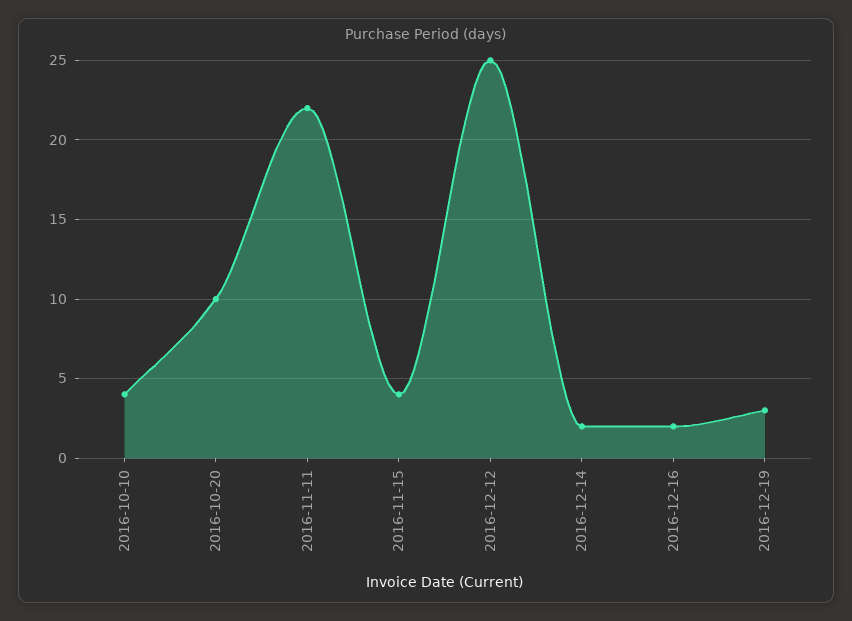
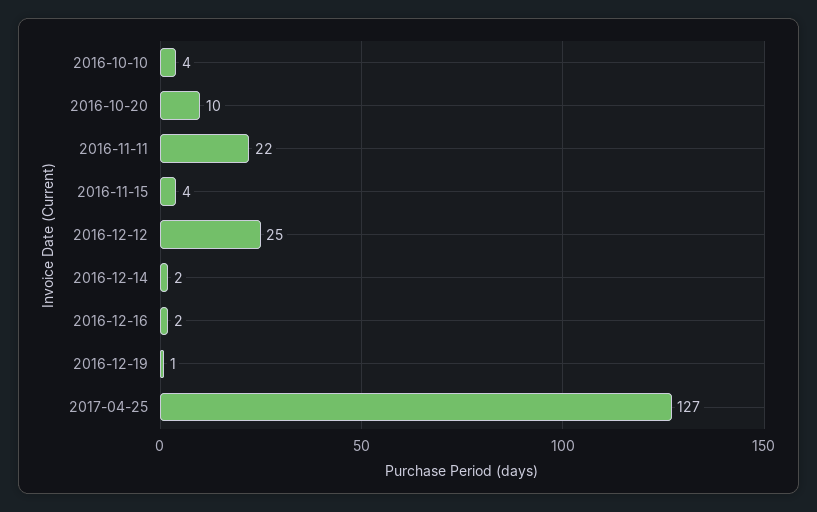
2016-12-19: 3 -> 1
2017-04-25: none -> 127

